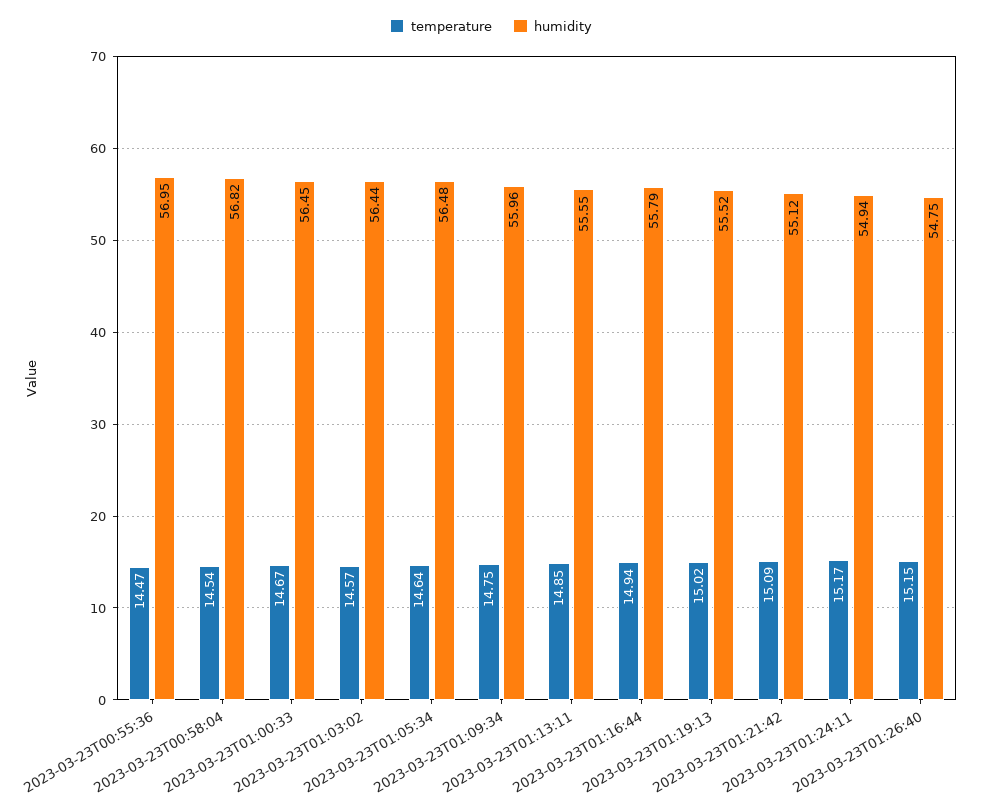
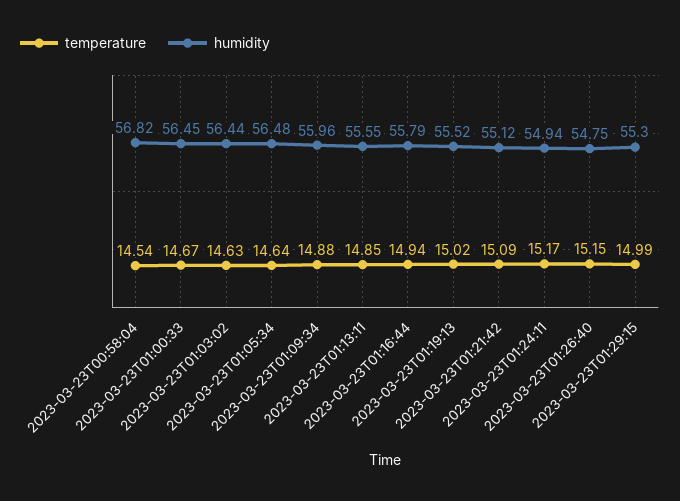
temperature, 2023-03-23T00:55:36: 14.47 -> none
humidity, 2023-03-23T00:55:36: 56.95 -> none
temperature, 2023-03-23T01:03:02: 14.57 -> 14.63
temperature, 2023-03-23T01:09:34: 14.75 -> 14.88
temperature, 2023-03-23T01:29:15: none -> 14.99
humidity, 2023-03-23T01:29:15: none -> 55.3

